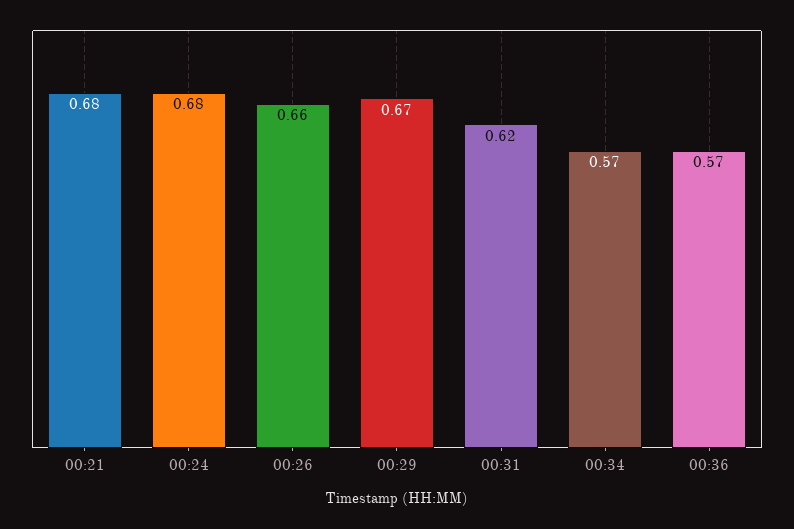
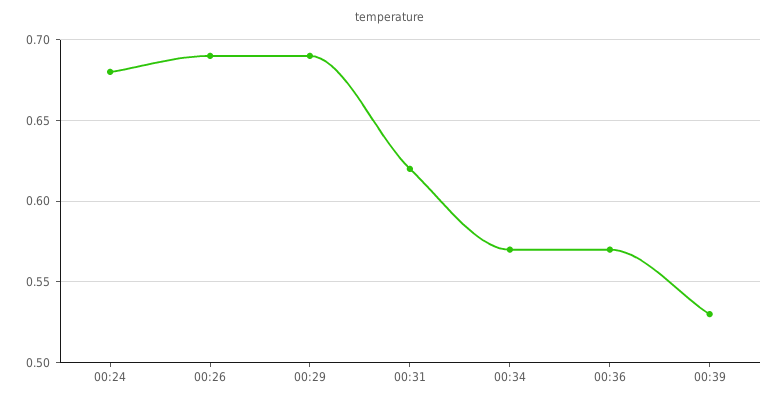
00:21: 0.68 -> none
00:26: 0.66 -> 0.69
00:29: 0.67 -> 0.69
00:39: none -> 0.53

